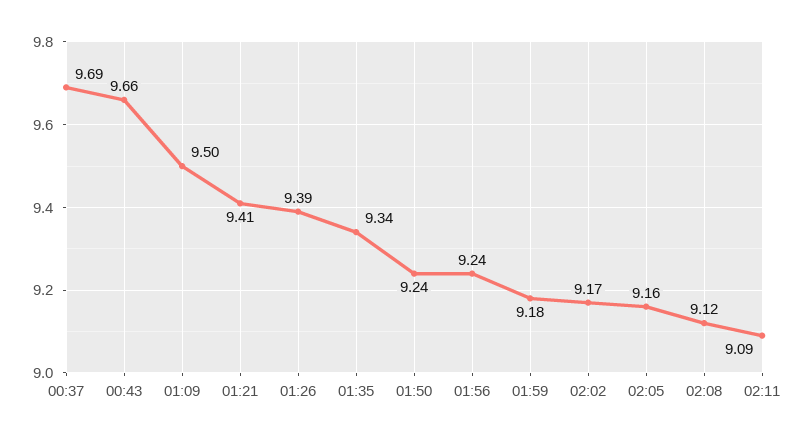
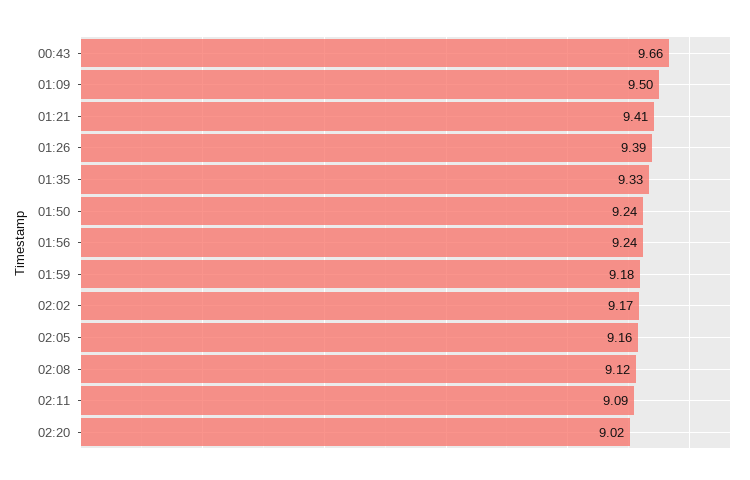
00:37: 9.69 -> none
01:35: 9.34 -> 9.33
02:20: none -> 9.02

